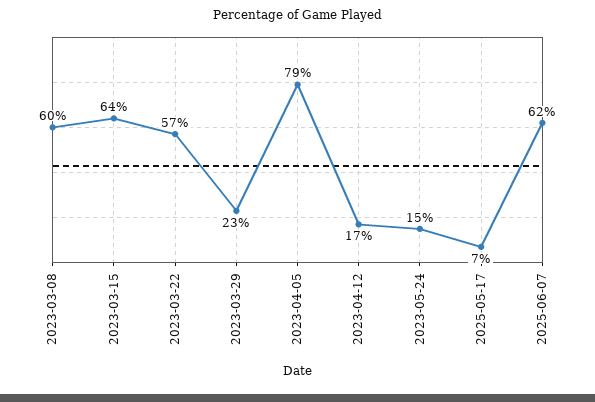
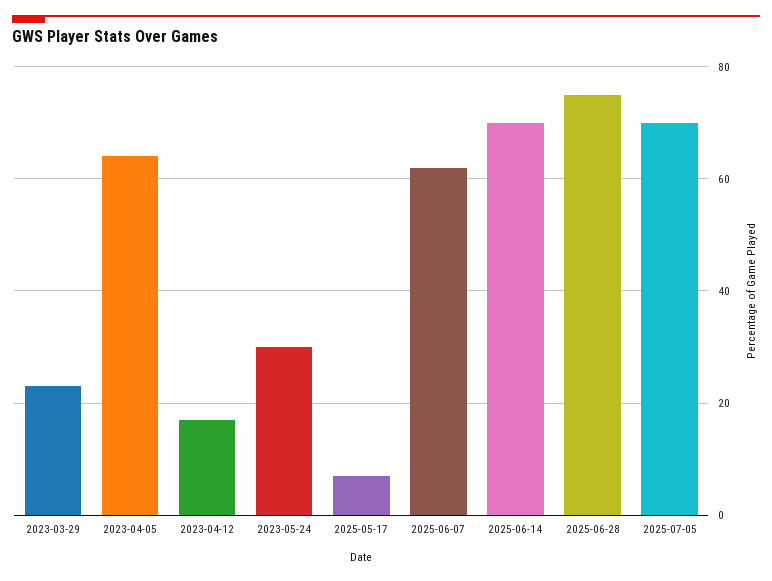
2023-03-08: 60 -> none
2023-03-15: 64 -> none
2023-03-22: 57 -> none
2023-04-05: 79 -> 65
2023-05-24: 15 -> 30
2025-06-14: none -> 70
2025-06-28: none -> 75
2025-07-05: none -> 70

